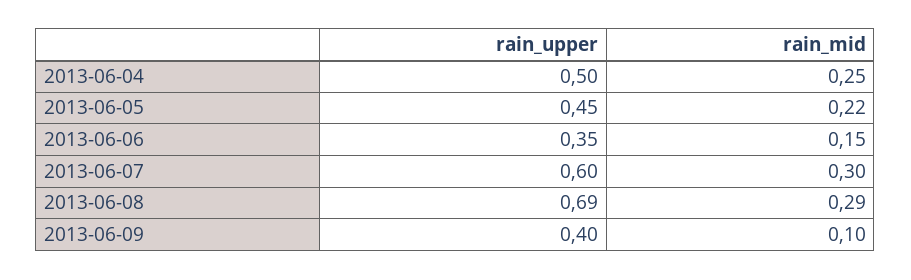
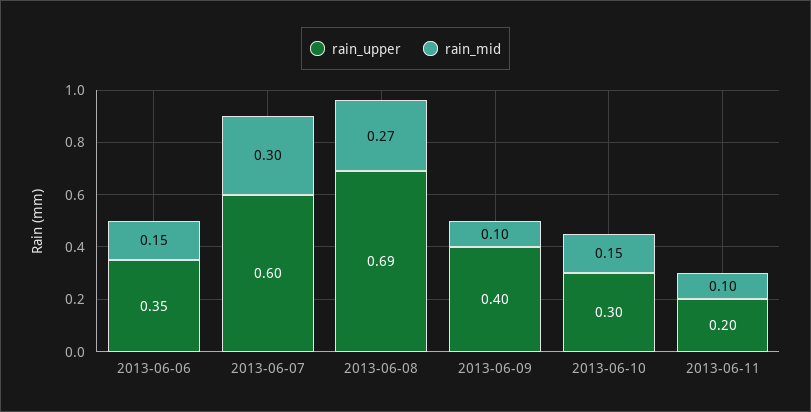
rain_upper, 2013-06-04: 0.5 -> none
rain_mid, 2013-06-04: 0.25 -> none
rain_upper, 2013-06-05: 0.45 -> none
rain_mid, 2013-06-05: 0.22 -> none
rain_mid, 2013-06-08: 0.29 -> 0.27
rain_upper, 2013-06-10: none -> 0.3
rain_mid, 2013-06-10: none -> 0.15
rain_upper, 2013-06-11: none -> 0.2
rain_mid, 2013-06-11: none -> 0.1

